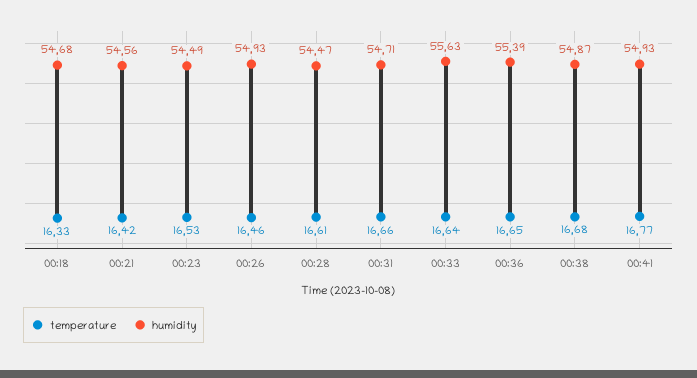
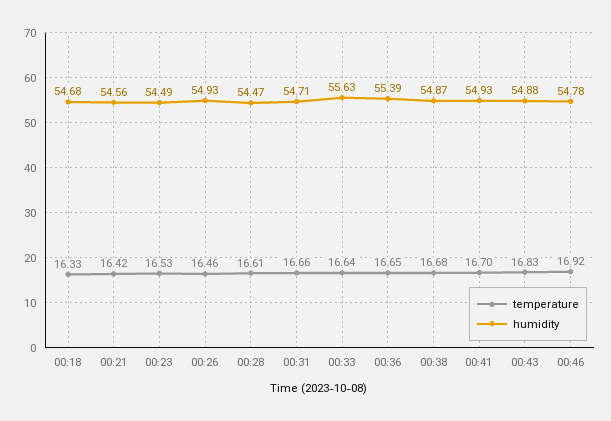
temperature, 00:41: 16.77 -> 16.7
temperature, 00:43: none -> 16.83
humidity, 00:43: none -> 54.88
temperature, 00:46: none -> 16.92
humidity, 00:46: none -> 54.78

